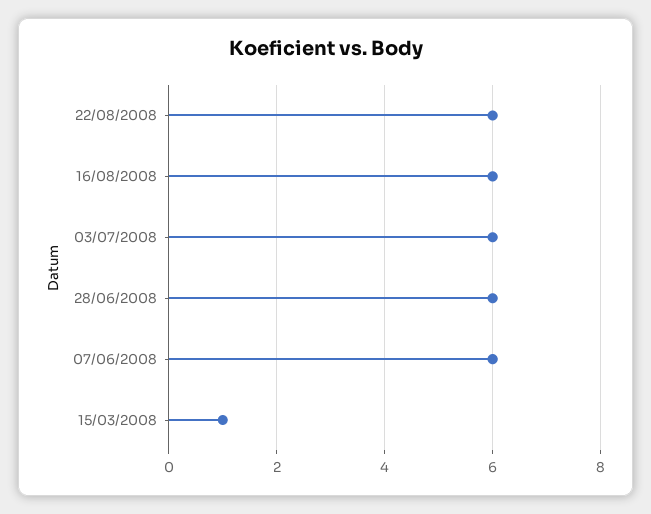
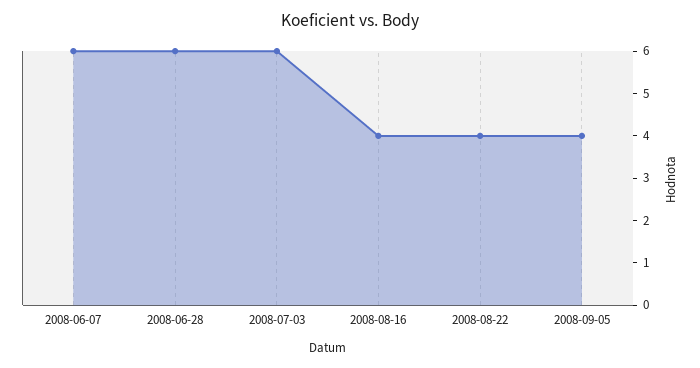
22/08/2008: 6 -> 4
16/08/2008: 6 -> 4
15/03/2008: 1 -> none
2008-09-05: none -> 4

